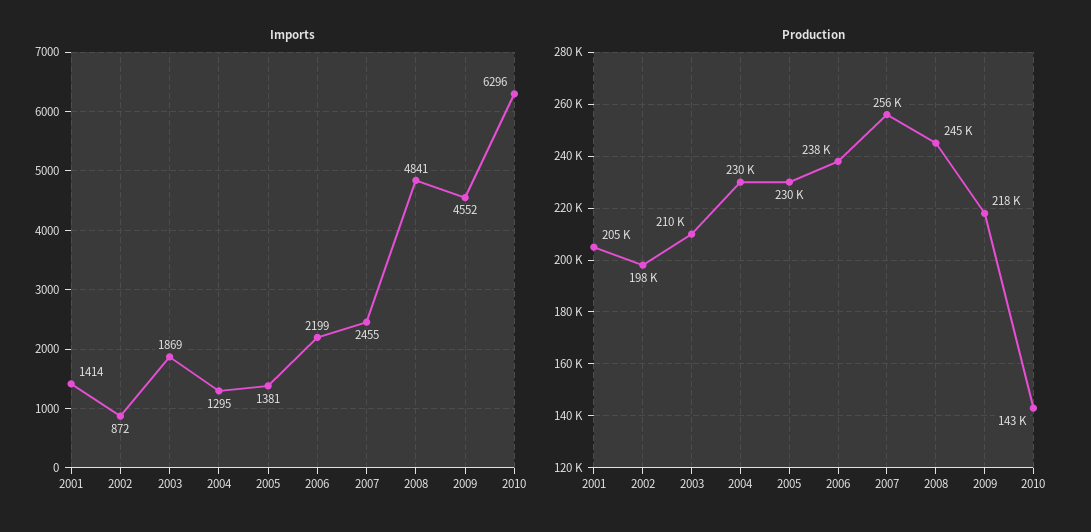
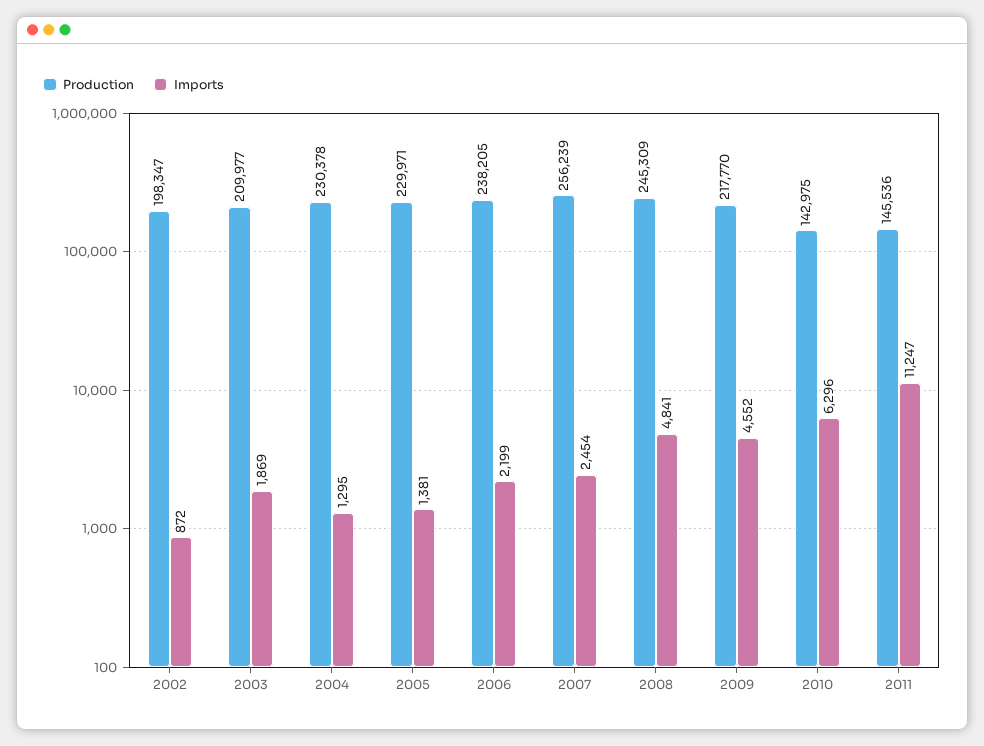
Imports, 2001: 1414 -> none
Imports, 2007: 2455 -> 2454
Production, 2001: 205000 -> none
Production, 2011: none -> 145536
Imports, 2011: none -> 11247

